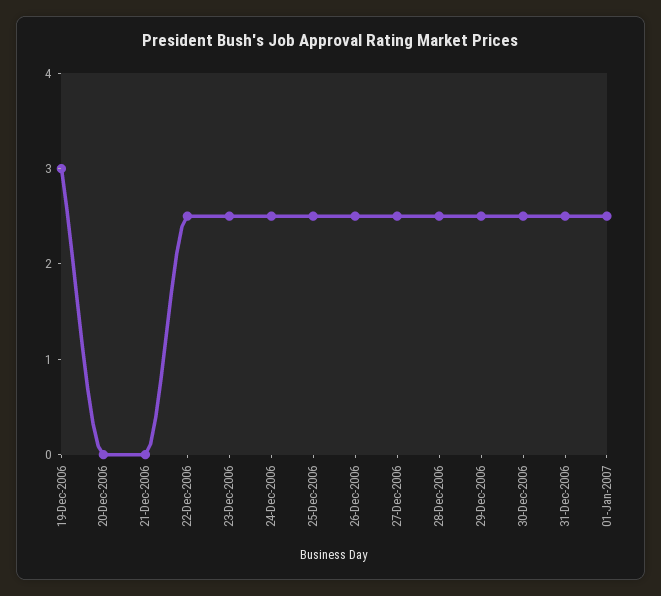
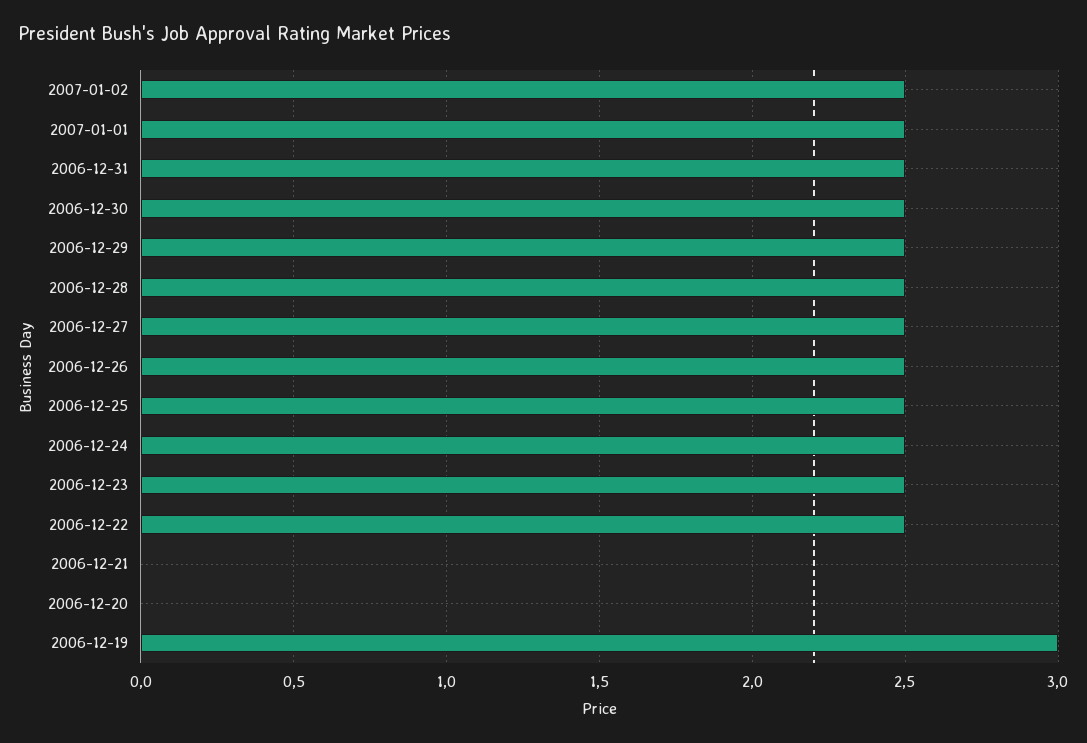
2007-01-02: none -> 2.5

